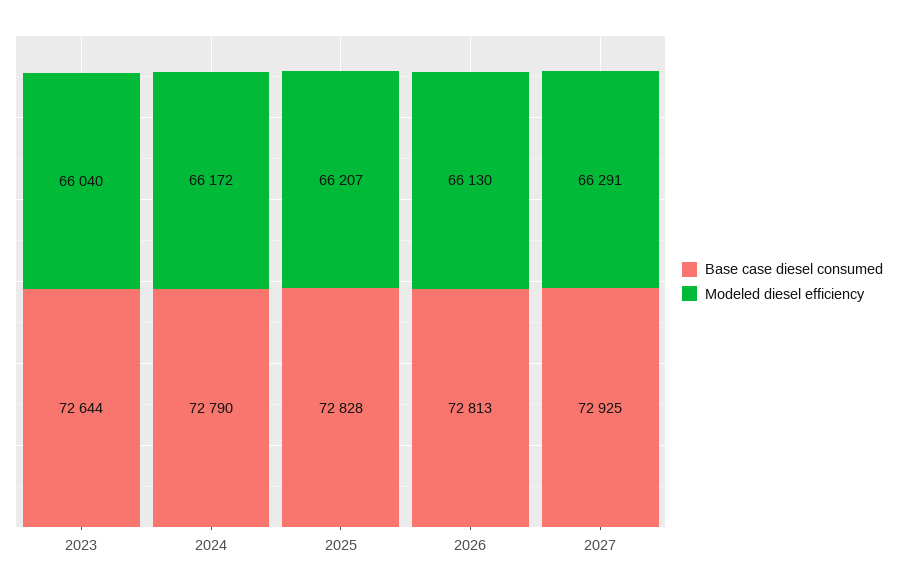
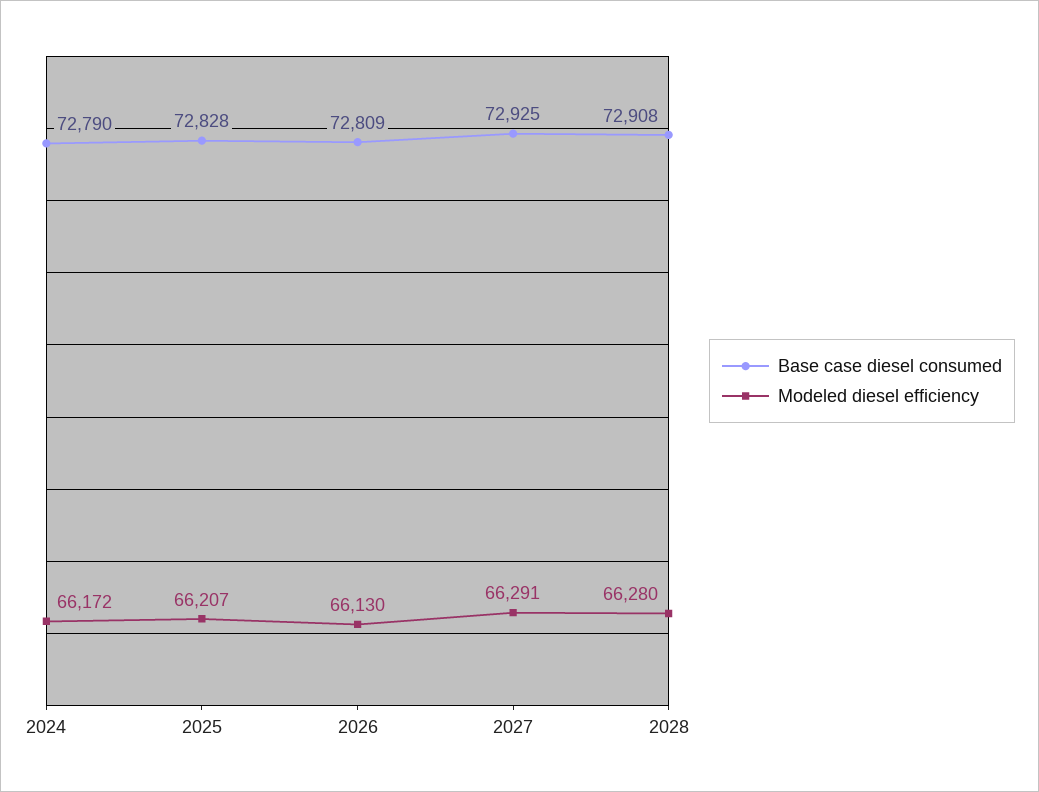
Base case diesel consumed, 2023: 72644 -> none
Modeled diesel efficiency, 2023: 66040 -> none
Base case diesel consumed, 2026: 72813 -> 72809
Base case diesel consumed, 2028: none -> 72908
Modeled diesel efficiency, 2028: none -> 66280

